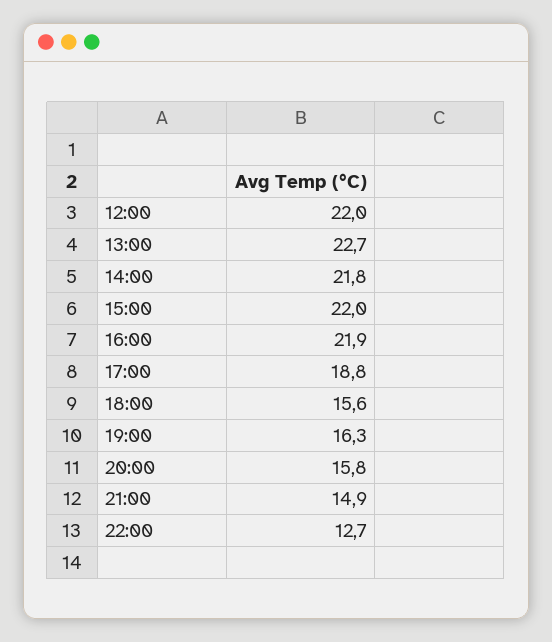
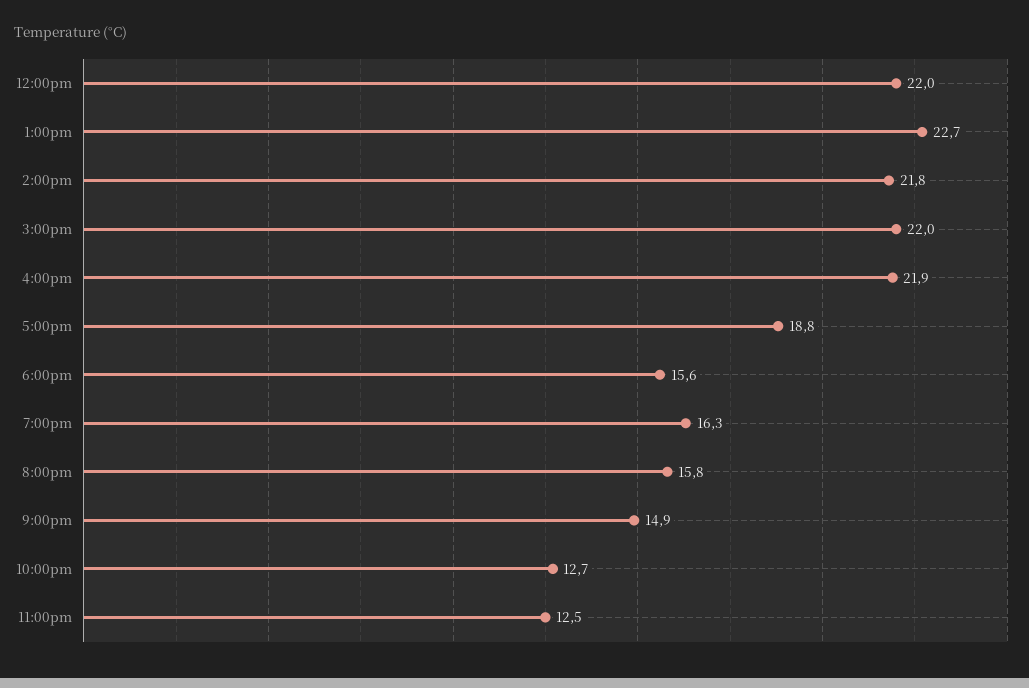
11:00pm: none -> 12.5

